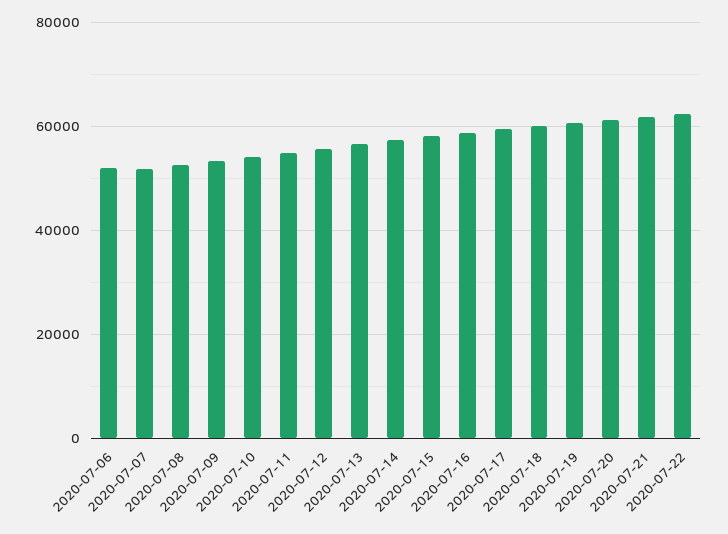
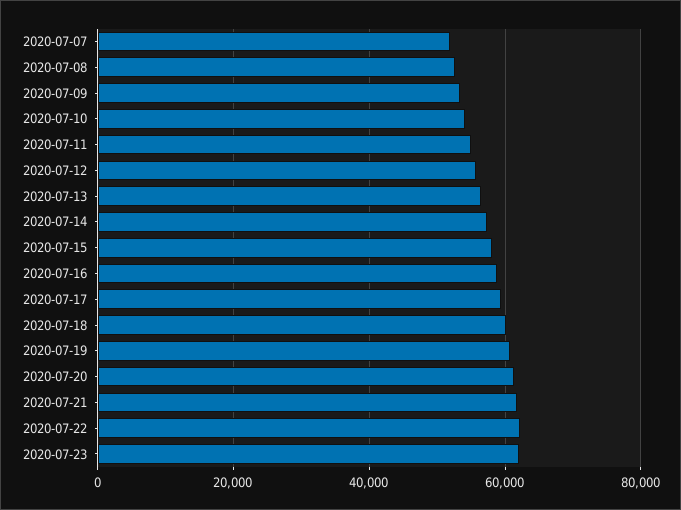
2020-07-06: 52000 -> none
2020-07-23: none -> 62000

